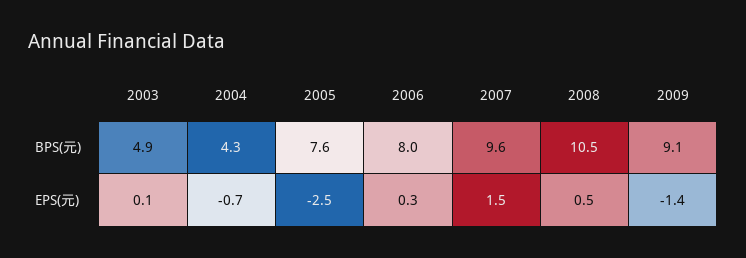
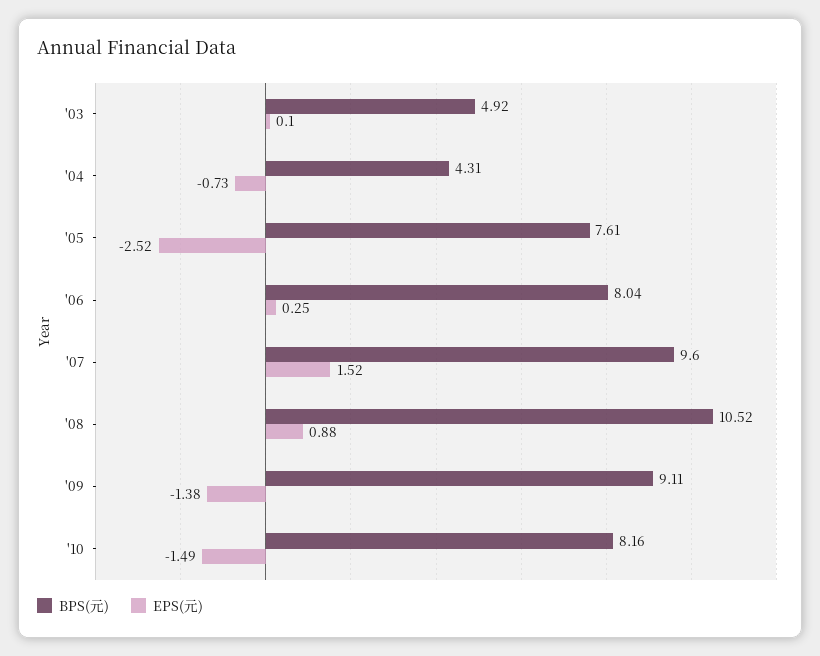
EPS(元), 2008: 0.5 -> 0.88
BPS(元), '10: none -> 8.16
EPS(元), '10: none -> -1.49

